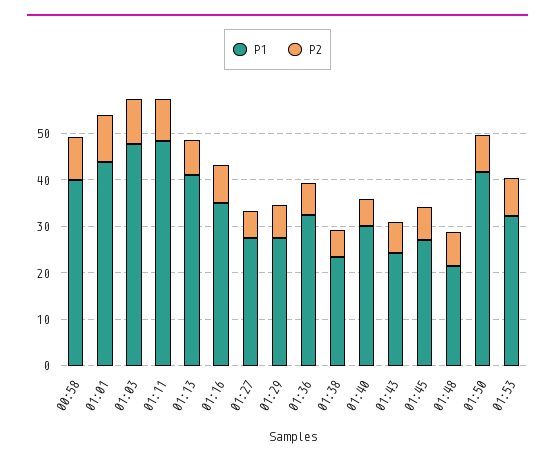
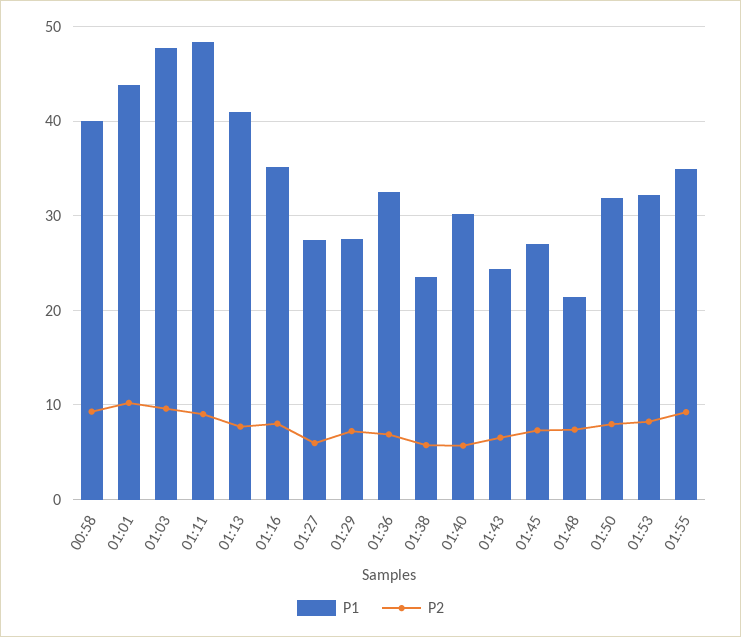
P1, 01:50: 42 -> 32
P1, 01:55: none -> 35
P2, 01:55: none -> 9

